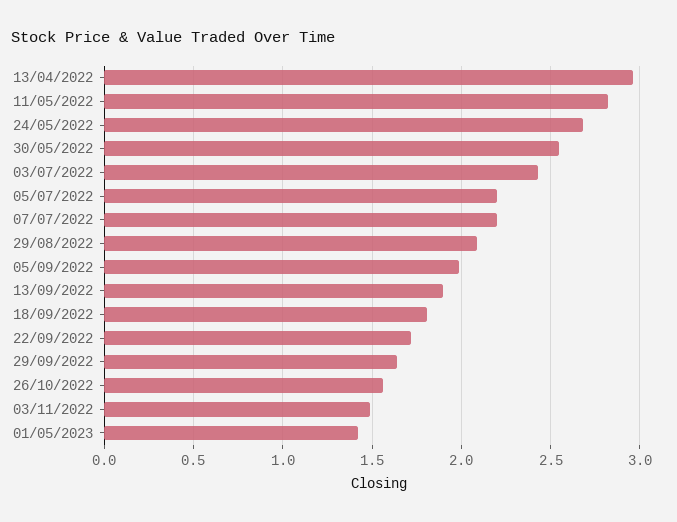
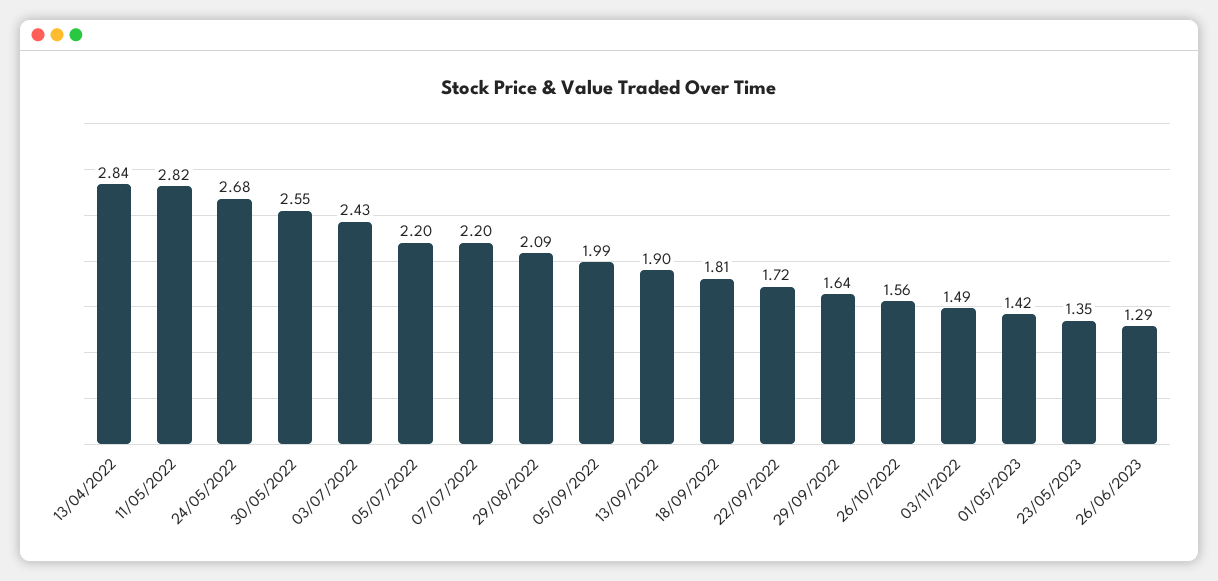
13/04/2022: 2.95 -> 2.84
23/05/2023: none -> 1.35
26/06/2023: none -> 1.29

